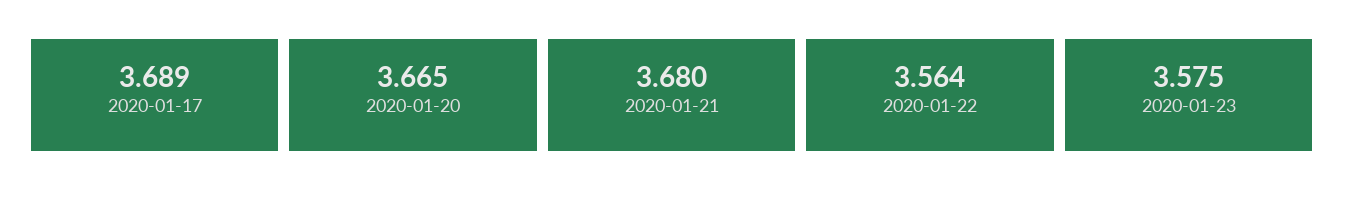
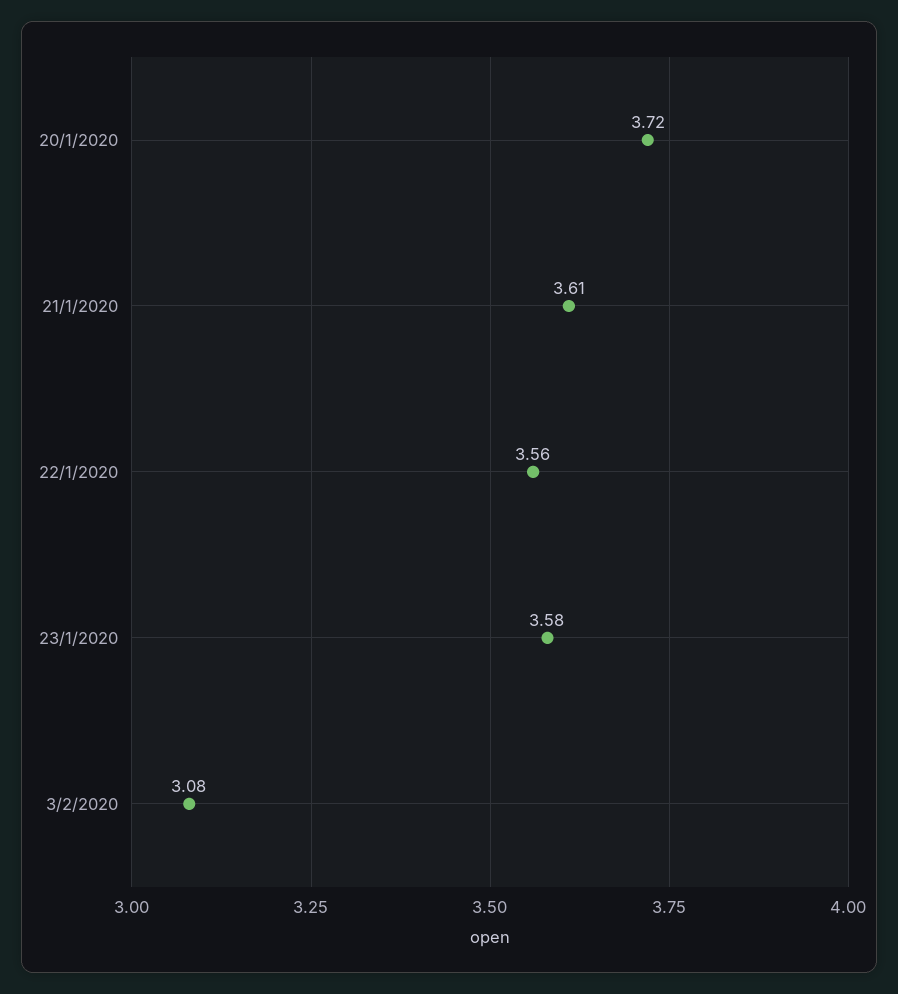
2020-01-17: 3.689 -> none
2020-01-20: 3.665 -> 3.72
2020-01-21: 3.68 -> 3.61
3/2/2020: none -> 3.08

